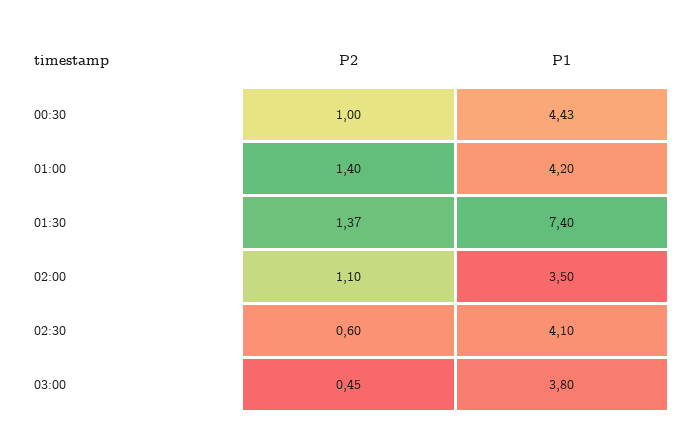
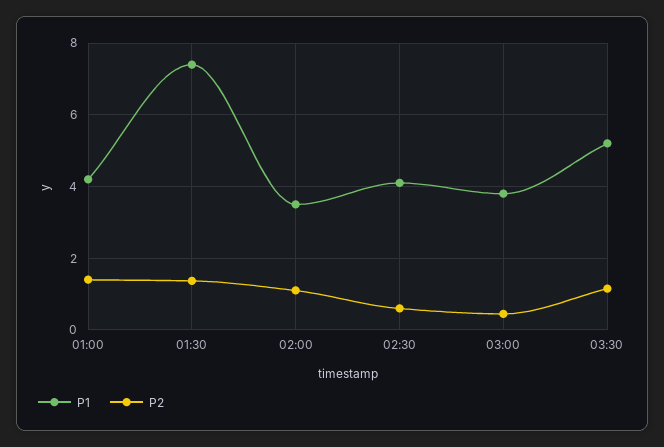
P2, 00:30: 1 -> none
P1, 00:30: 4.43 -> none
P1, 03:30: none -> 5.2
P2, 03:30: none -> 1.2

